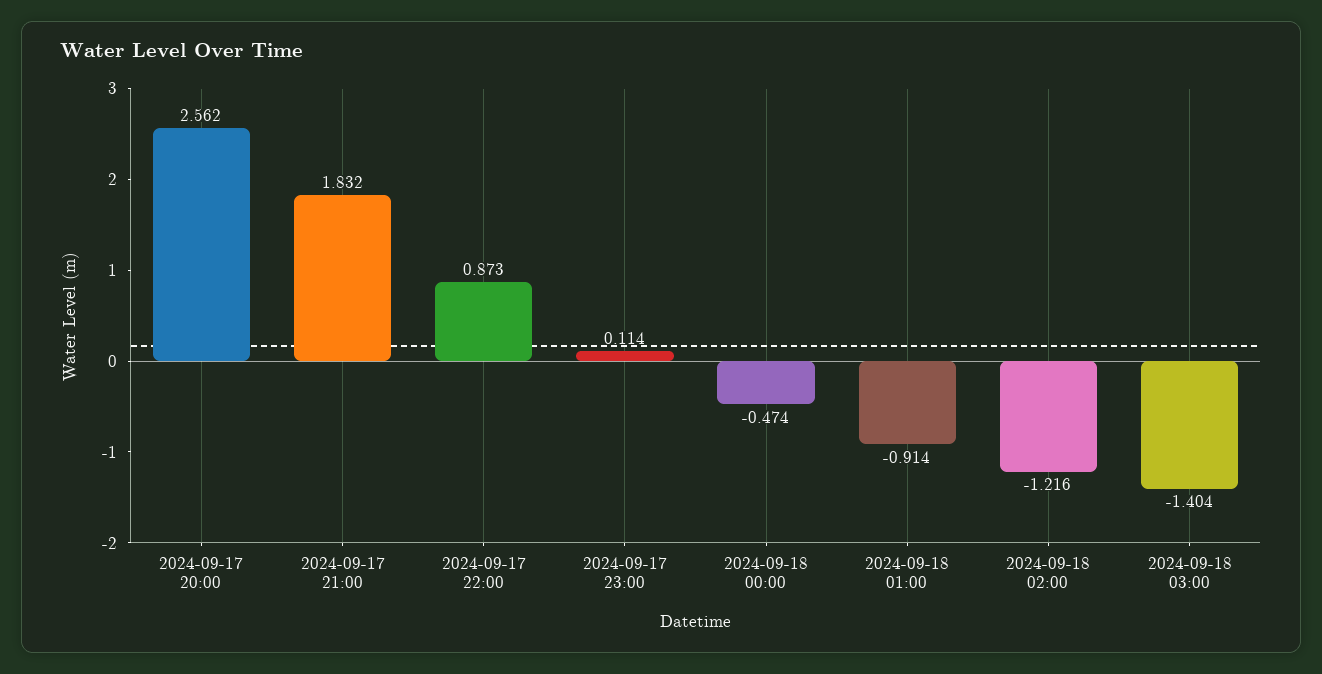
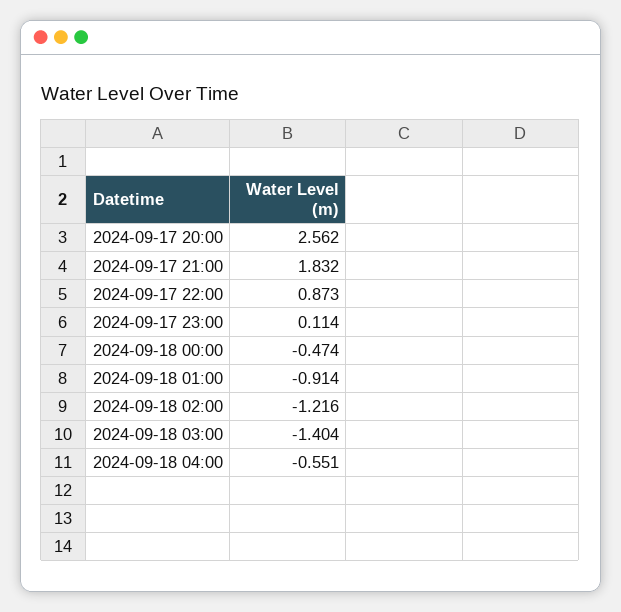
2024-09-18 04:00: none -> -0.551

